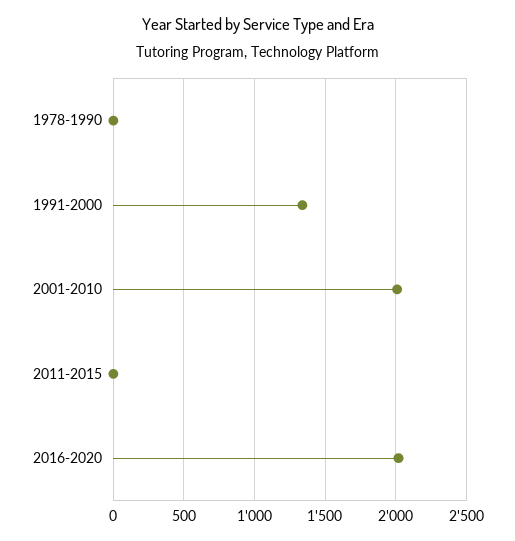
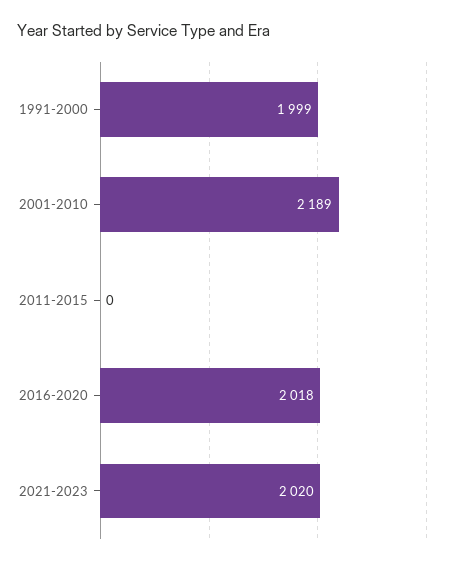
1978-1990: 0 -> none
1991-2000: 1350 -> 1999
2001-2010: 2000 -> 2189
2021-2023: none -> 2020

